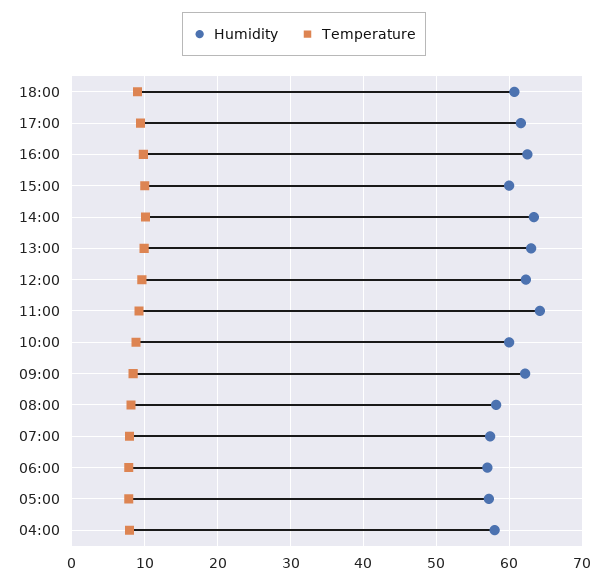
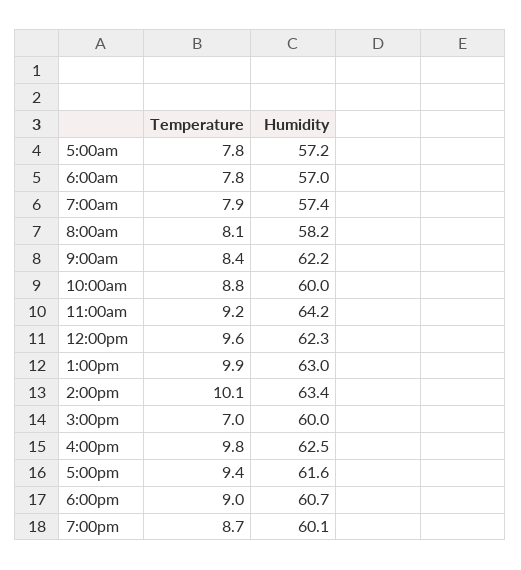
Temperature, 15:00: 10 -> 7
Humidity, 04:00: 58 -> none
Temperature, 04:00: 8 -> none
Temperature, 7:00pm: none -> 8.7
Humidity, 7:00pm: none -> 60.1

